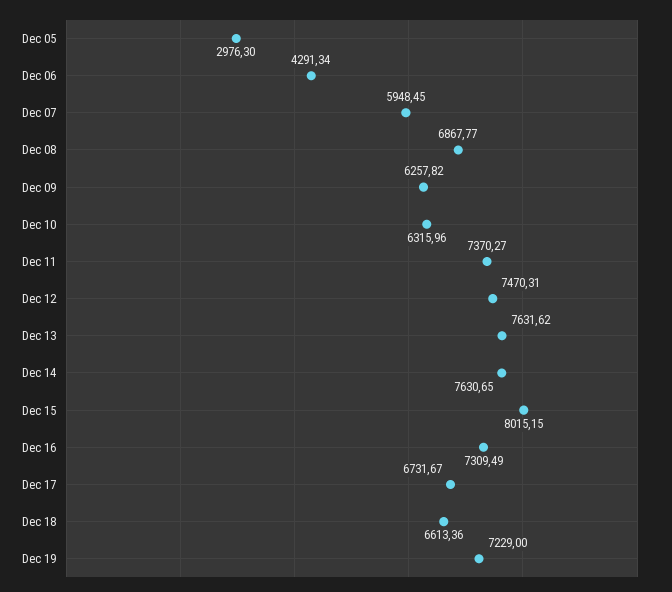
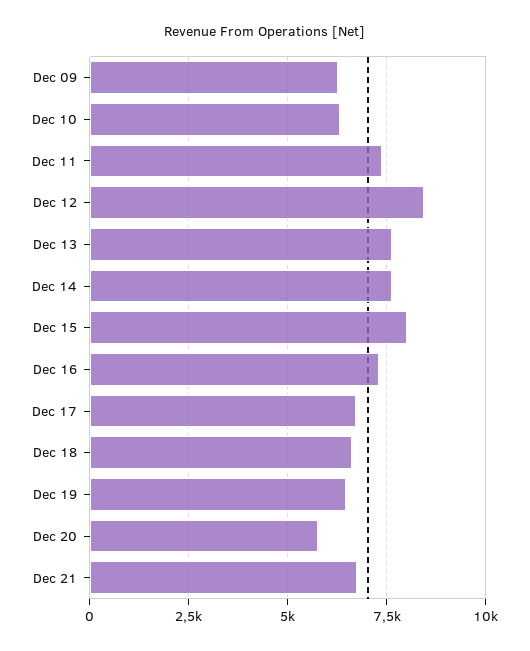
Dec 05: 2976.3 -> none
Dec 06: 4291.34 -> none
Dec 07: 5948.45 -> none
Dec 08: 6867.77 -> none
Dec 12: 7470.31 -> 8500
Dec 19: 7229 -> 6500
Dec 20: none -> 5750
Dec 21: none -> 6750

